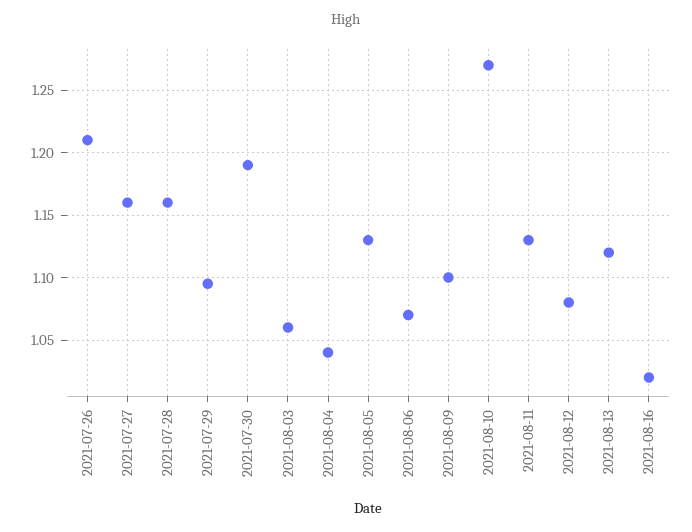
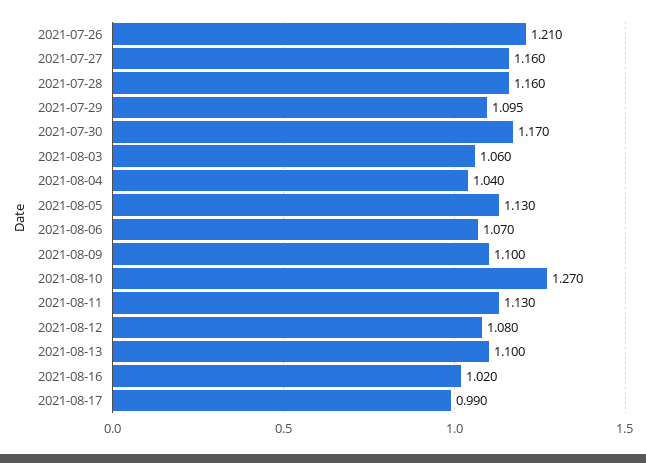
2021-07-30: 1.19 -> 1.17
2021-08-13: 1.12 -> 1.1
2021-08-17: none -> 0.99

